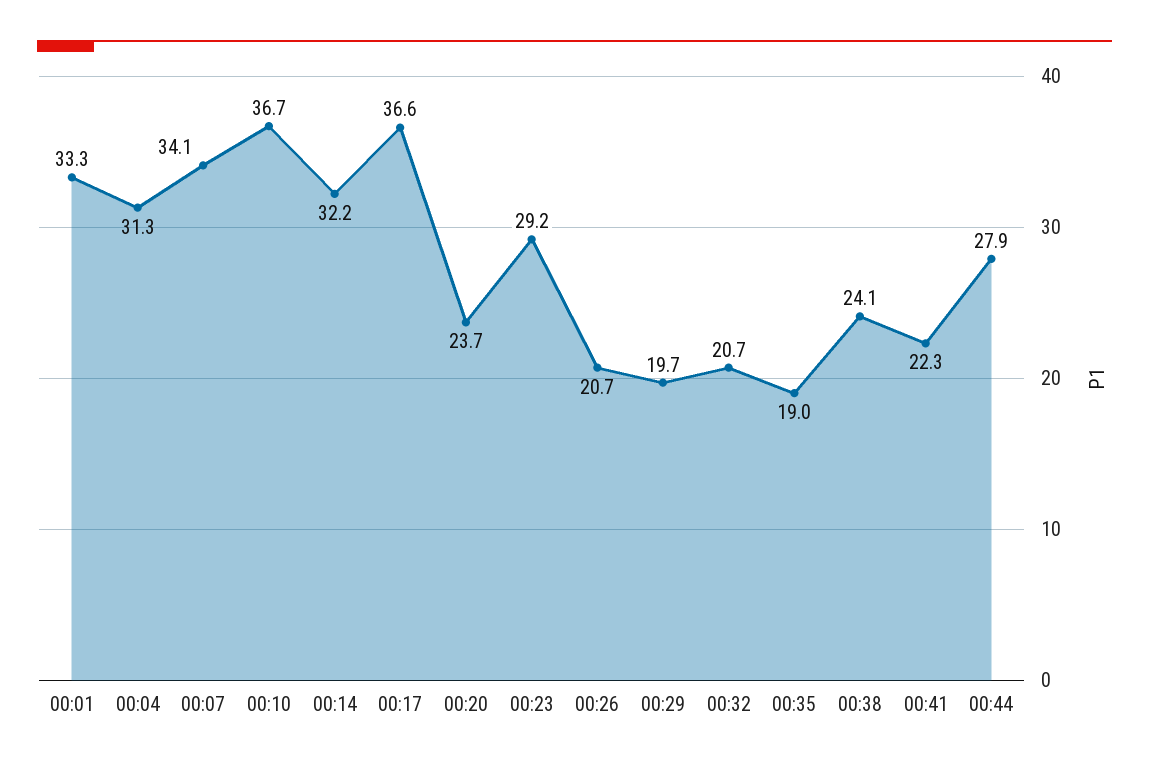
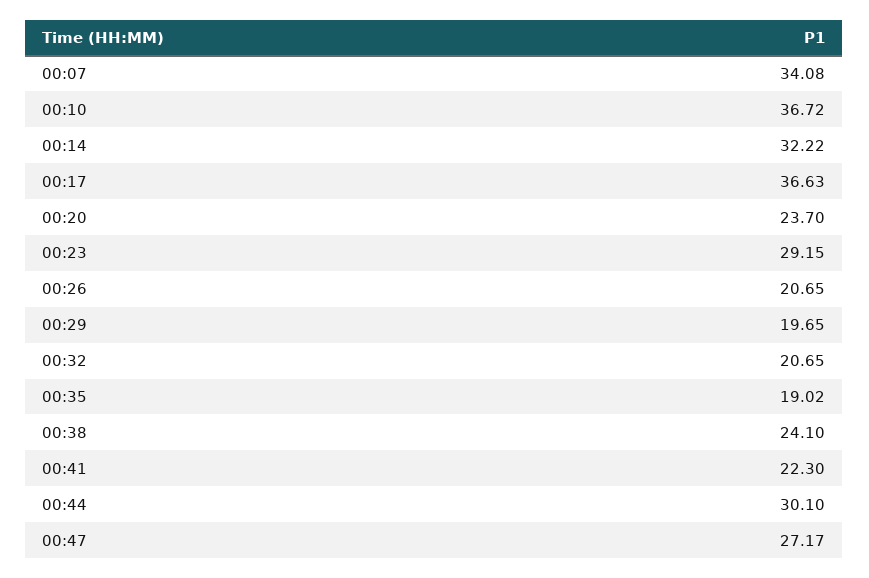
00:01: 33.3 -> none
00:04: 31.3 -> none
00:44: 27.9 -> 30.1
00:47: none -> 27.17

